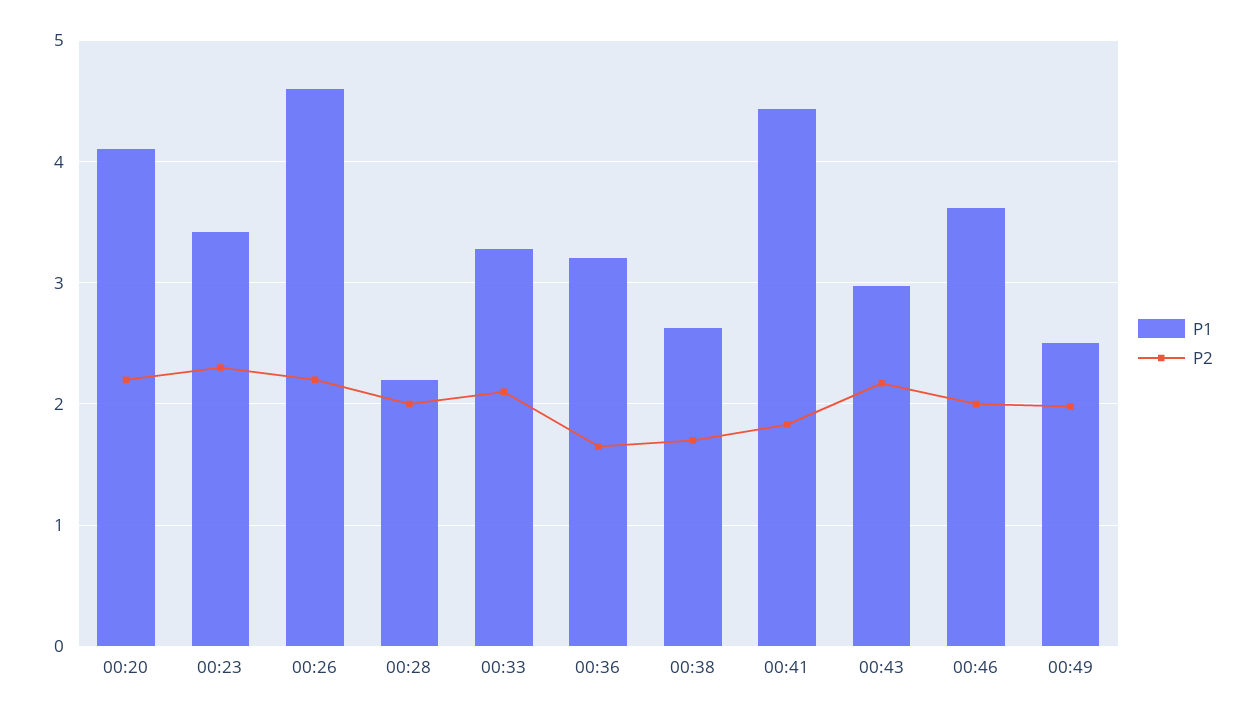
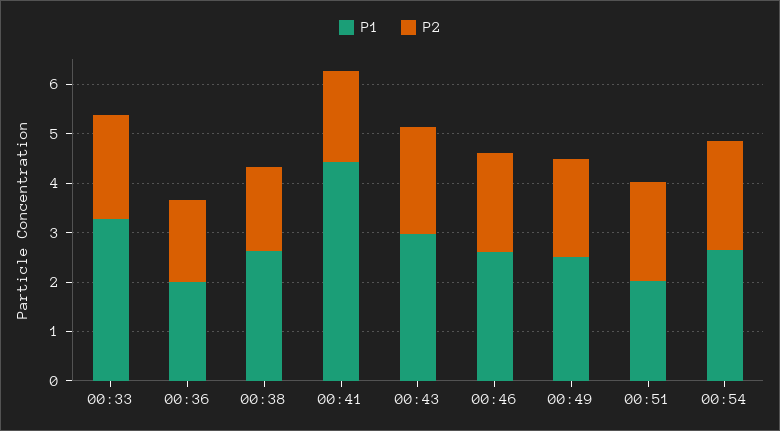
P1, 00:20: 4.1 -> none
P2, 00:20: 2.2 -> none
P1, 00:23: 3.4 -> none
P2, 00:23: 2.3 -> none
P1, 00:26: 4.6 -> none
P2, 00:26: 2.2 -> none
P1, 00:28: 2.2 -> none
P2, 00:28: 2 -> none
P1, 00:36: 3.2 -> 2
P1, 00:46: 3.6 -> 2.6
P1, 00:51: none -> 2
P2, 00:51: none -> 2
P1, 00:54: none -> 2.6
P2, 00:54: none -> 2.2

